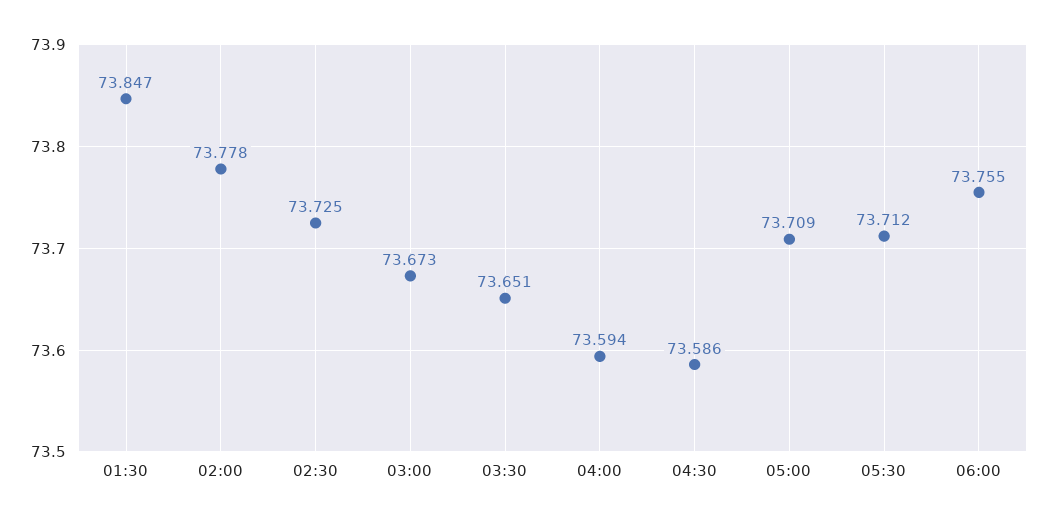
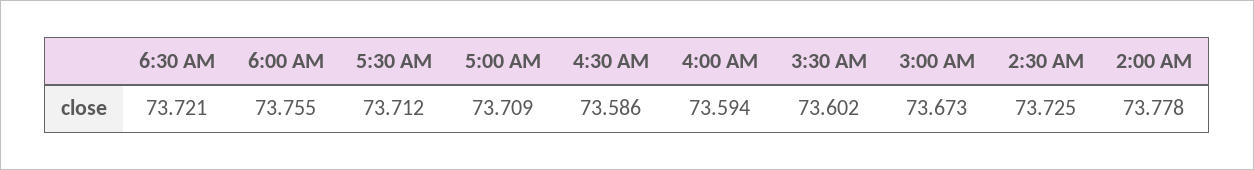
01:30: 73.847 -> none
03:30: 73.651 -> 73.602
6:30 AM: none -> 73.721

